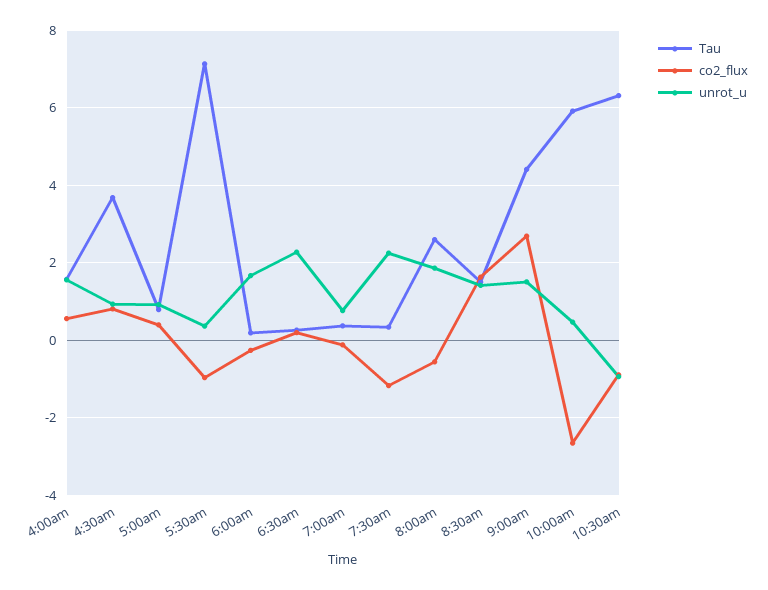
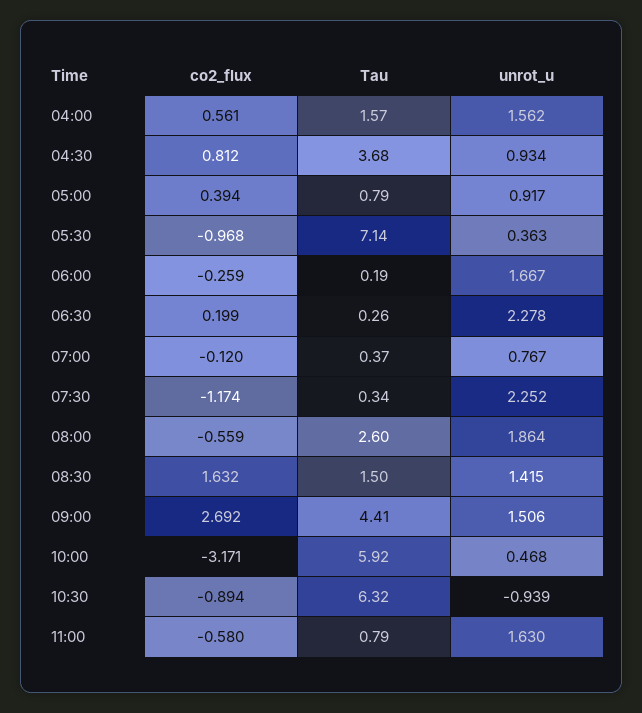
co2_flux, 10:00am: -2.6 -> -3.171
co2_flux, 11:00: none -> -0.58
Tau, 11:00: none -> 0.79
unrot_u, 11:00: none -> 1.63

